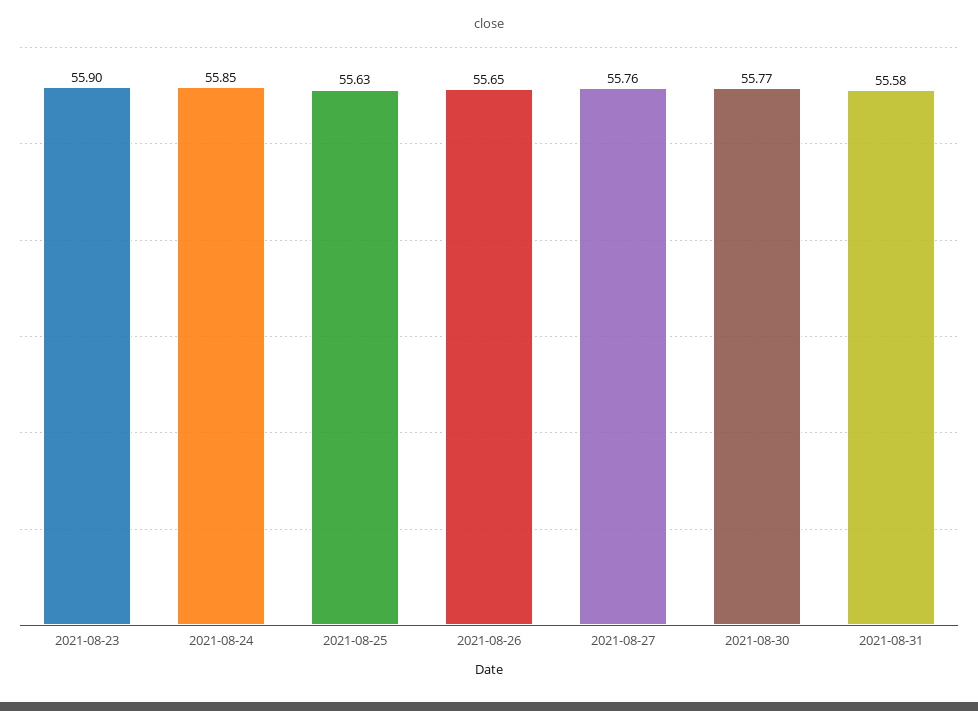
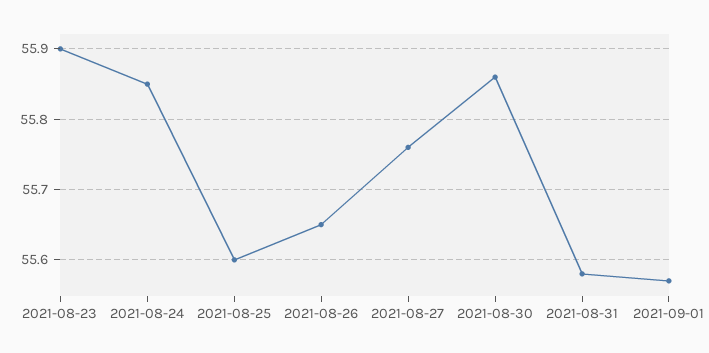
2021-08-25: 55.63 -> 55.6
2021-08-30: 55.77 -> 55.86
2021-09-01: none -> 55.57

